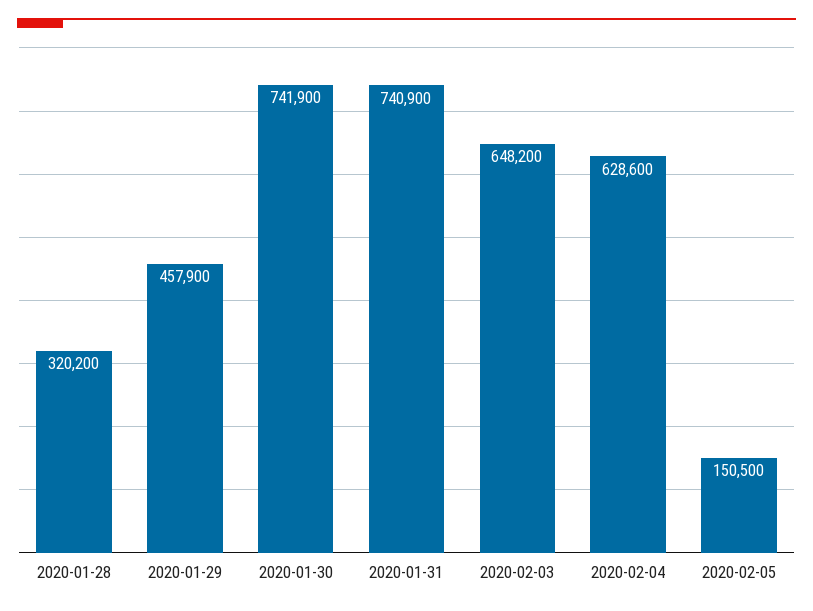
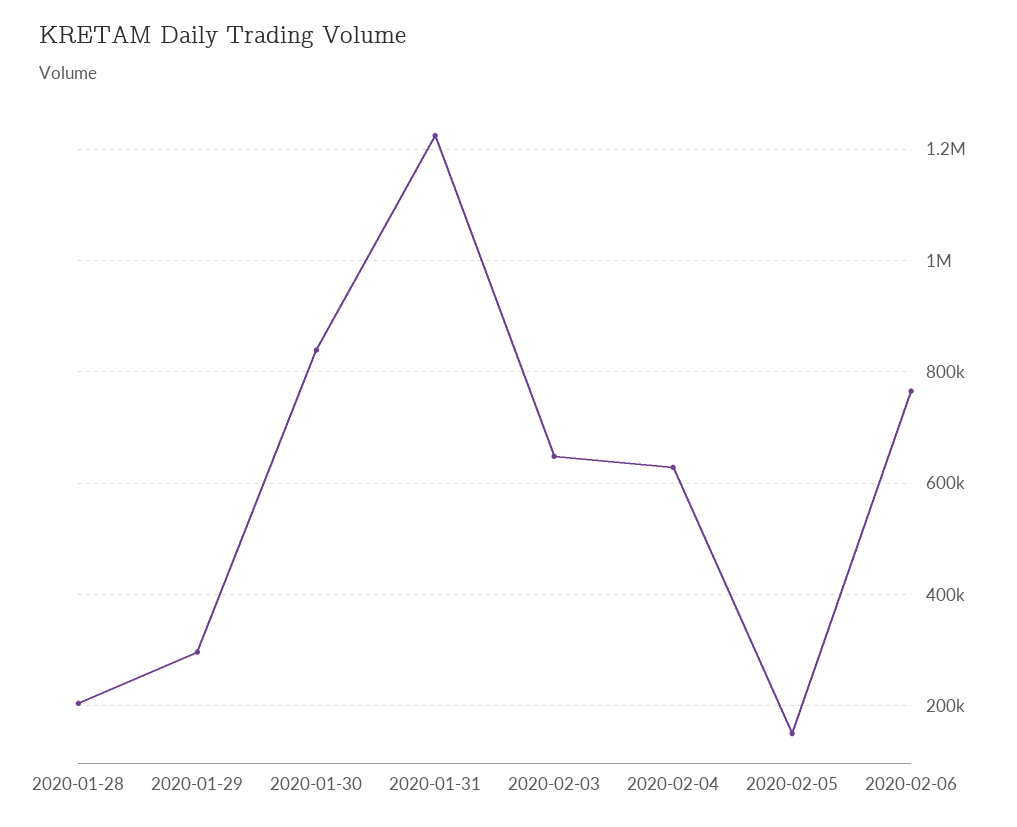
2020-01-28: 320200 -> 200000
2020-01-29: 457900 -> 300000
2020-01-30: 741900 -> 840000
2020-01-31: 740900 -> 1220000
2020-02-06: none -> 760000

